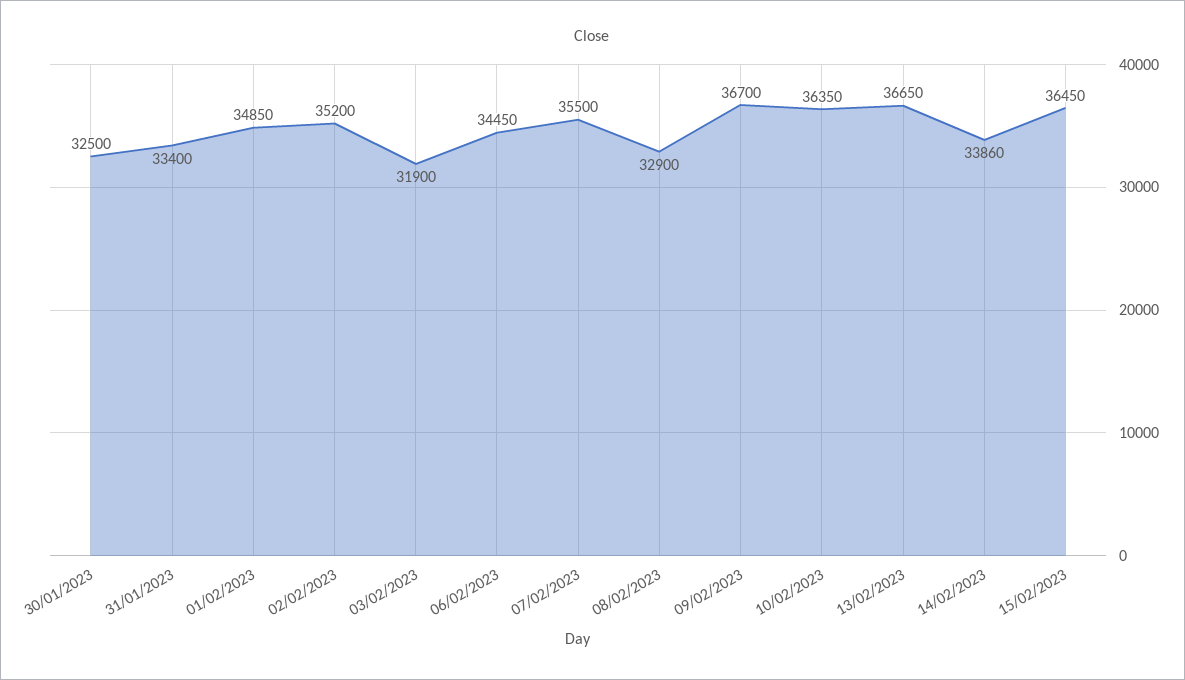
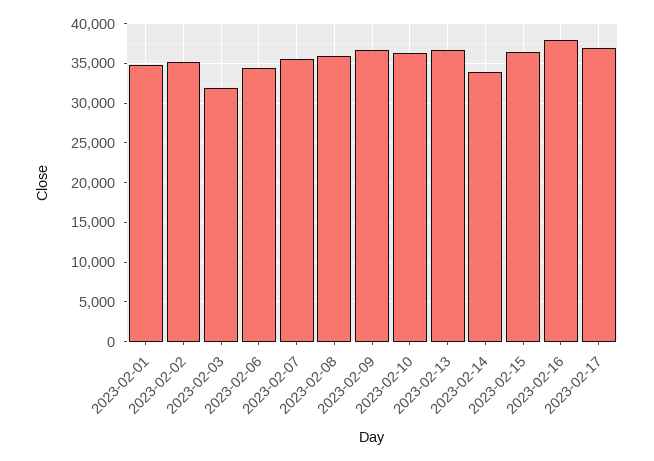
30/01/2023: 32500 -> none
31/01/2023: 33400 -> none
08/02/2023: 32900 -> 36000
2023-02-16: none -> 38000
2023-02-17: none -> 37000

